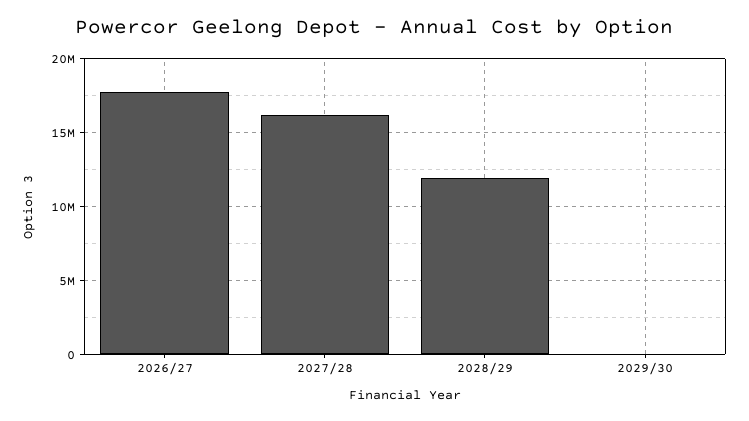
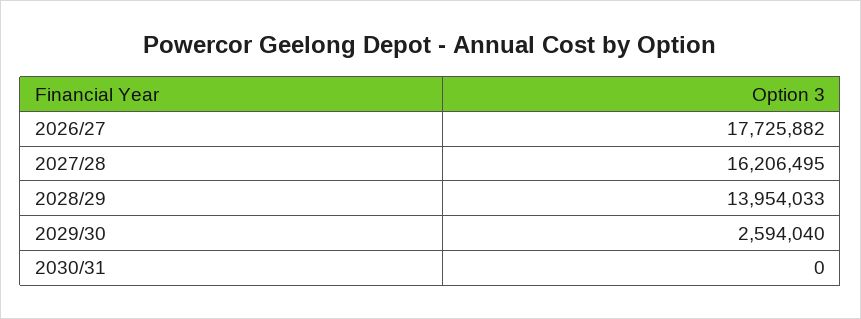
2028/29: 12000000 -> 13954033
2029/30: 0 -> 2594040
2030/31: none -> 0

